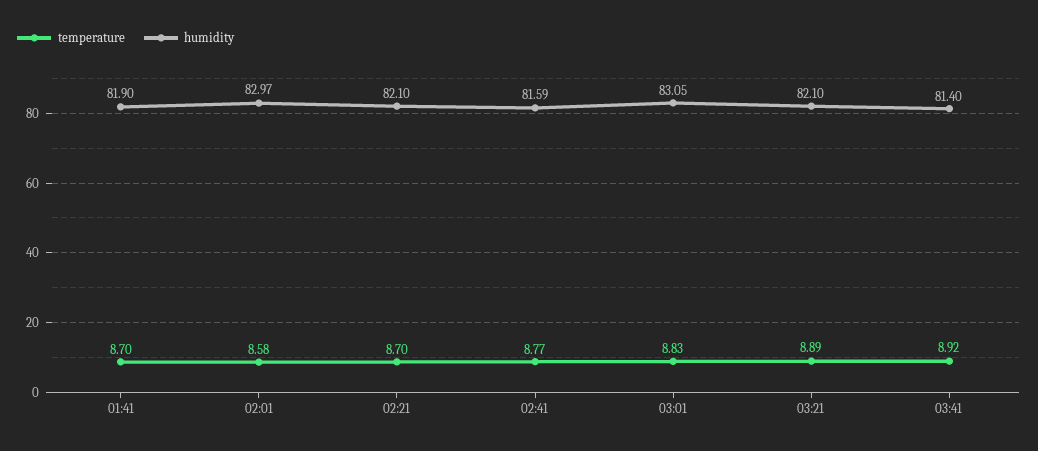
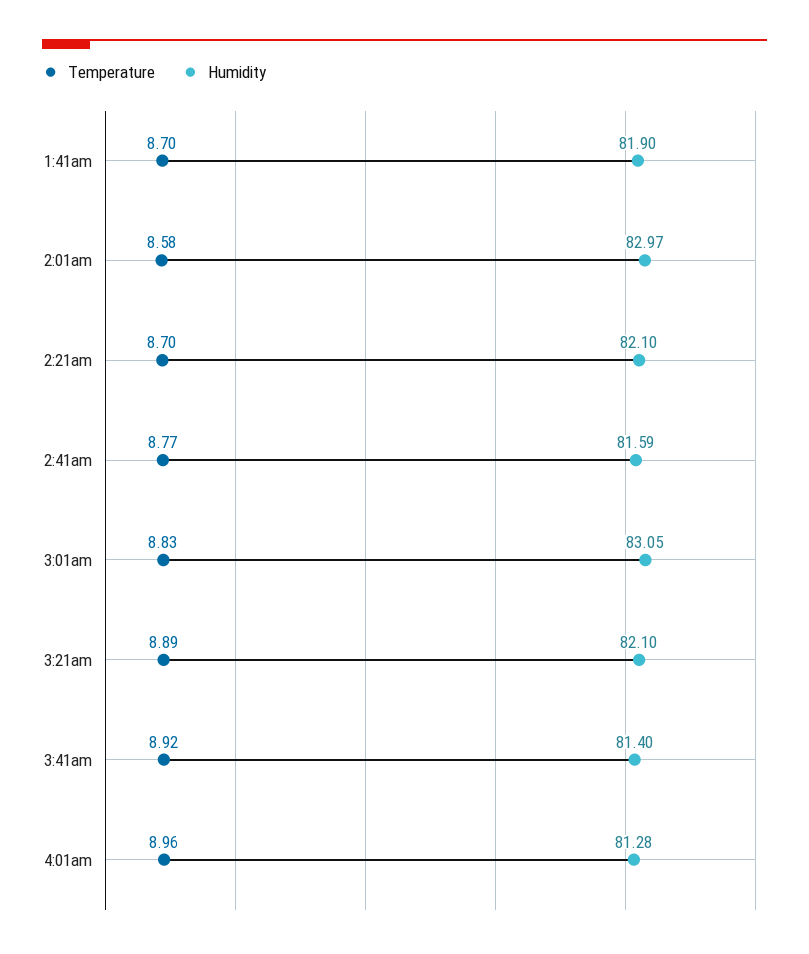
temperature, 4:01am: none -> 8.96
humidity, 4:01am: none -> 81.28

